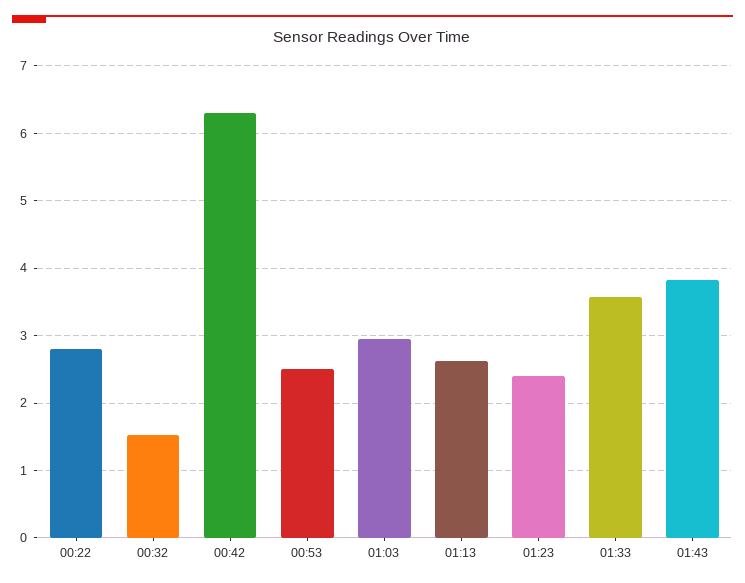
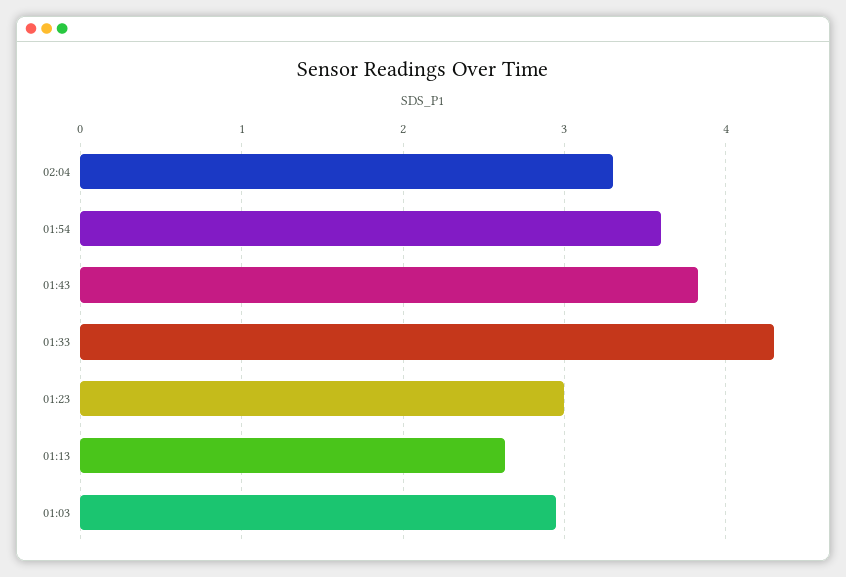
00:22: 2.8 -> none
00:32: 1.5 -> none
00:42: 6.3 -> none
00:53: 2.5 -> none
01:23: 2.4 -> 3
01:33: 3.6 -> 4.3
02:04: none -> 3.3
01:54: none -> 3.6

